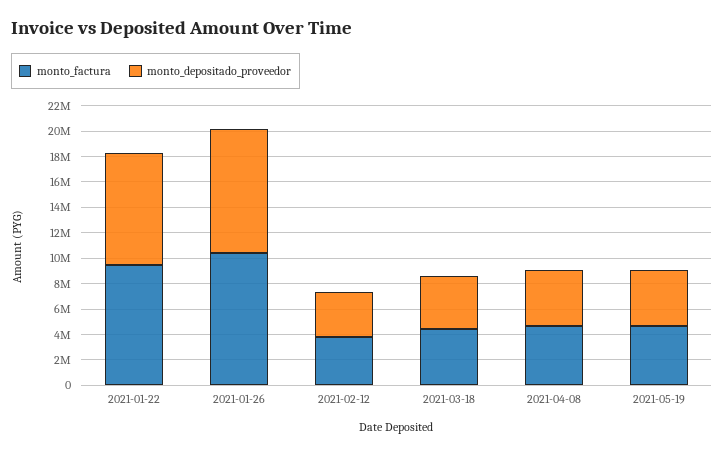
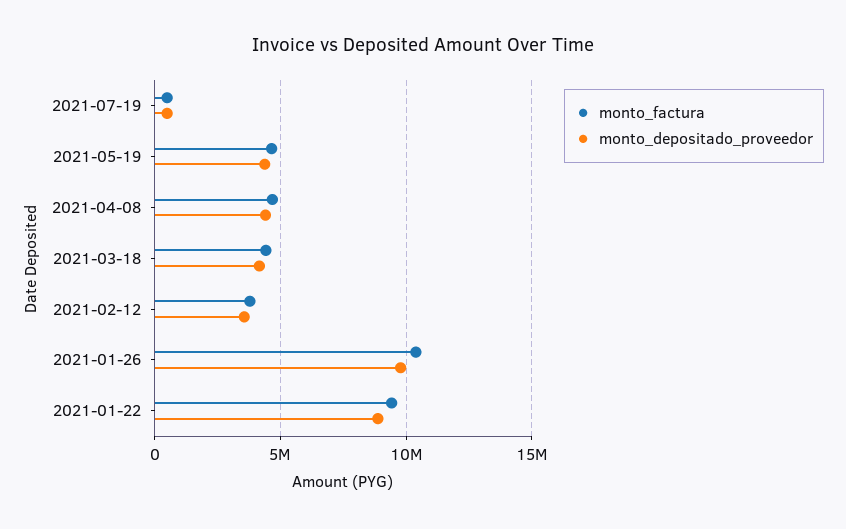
monto_factura, 2021-07-19: none -> 500000
monto_depositado_proveedor, 2021-07-19: none -> 500000

